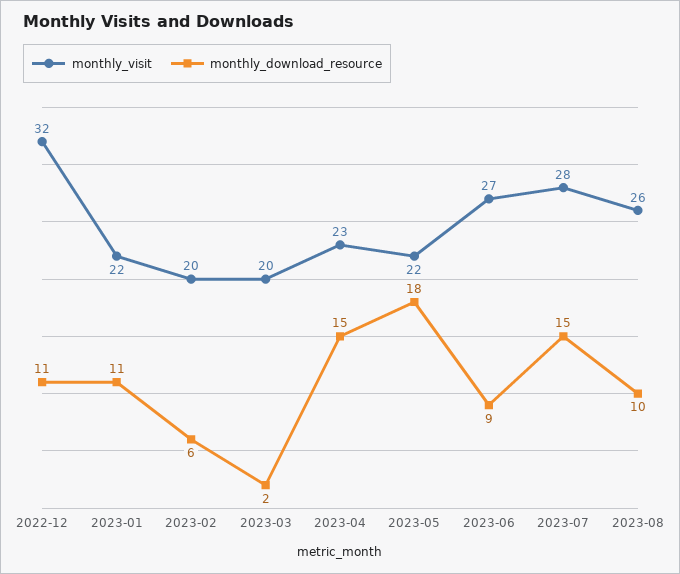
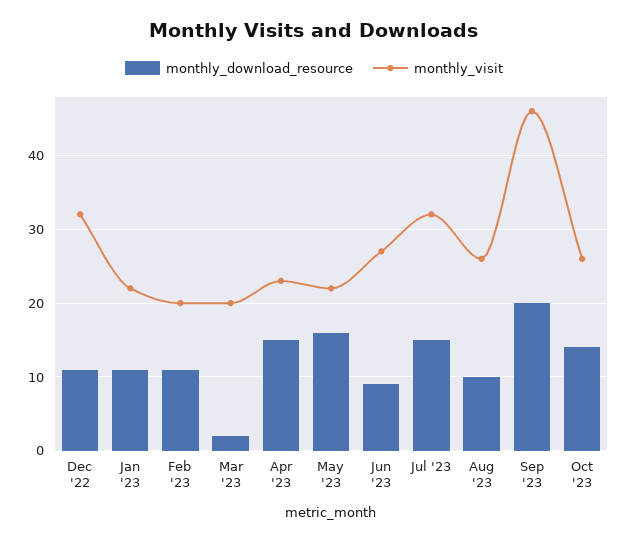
monthly_download_resource, 2023-02: 6 -> 11
monthly_download_resource, 2023-05: 18 -> 16
monthly_visit, 2023-07: 28 -> 32
monthly_download_resource, Sep '23: none -> 20
monthly_visit, Sep '23: none -> 46
monthly_download_resource, Oct '23: none -> 14
monthly_visit, Oct '23: none -> 26

